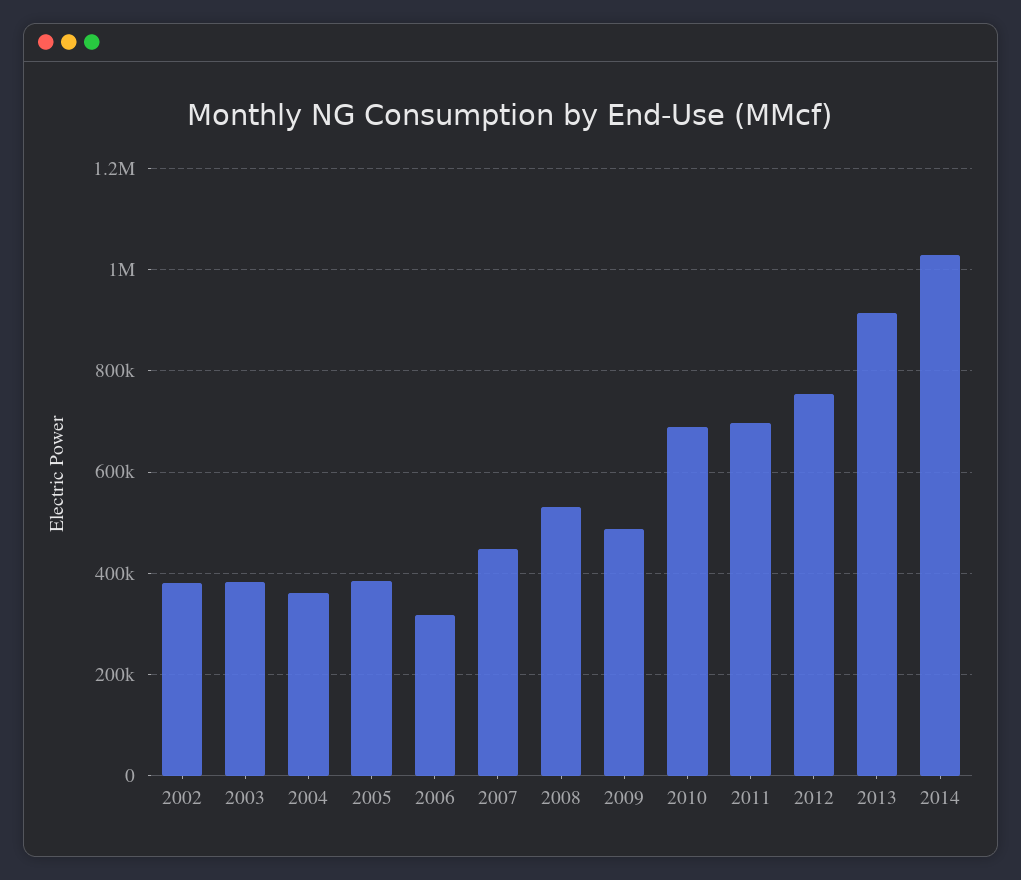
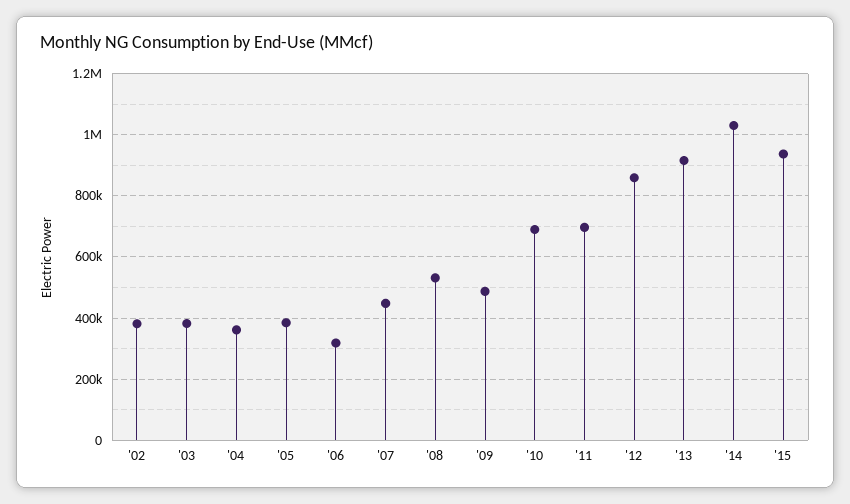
2012: 760000 -> 860000
'15: none -> 940000

